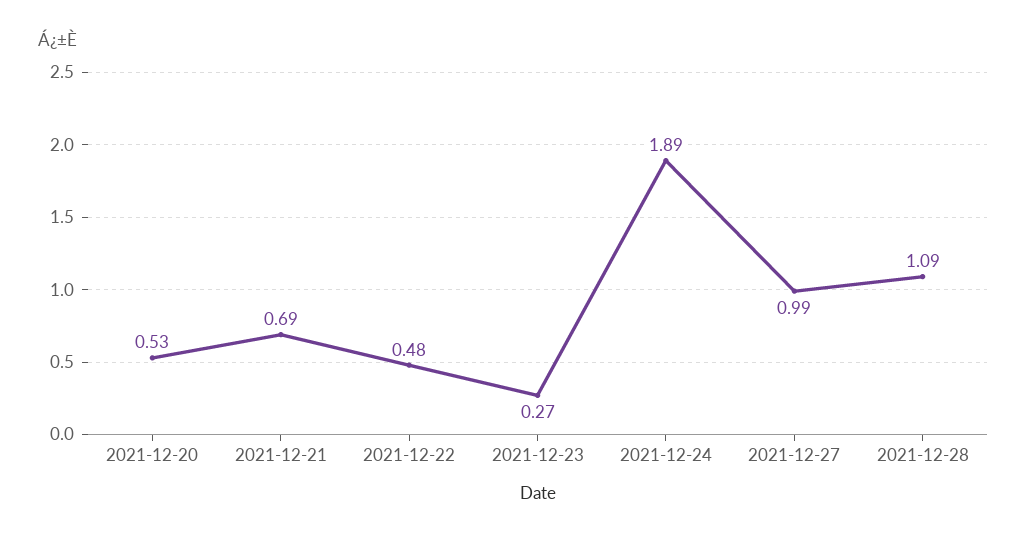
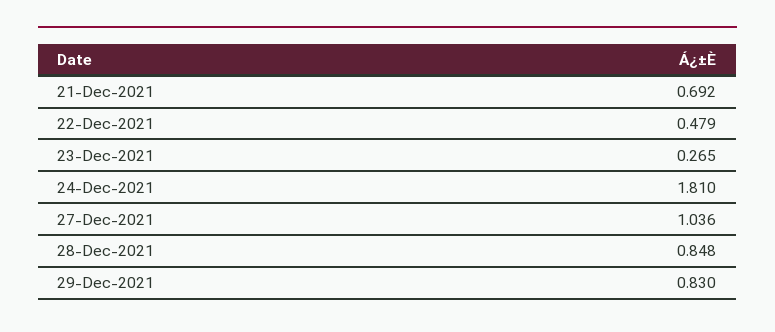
2021-12-20: 0.53 -> none
2021-12-24: 1.89 -> 1.81
2021-12-27: 0.99 -> 1.036
2021-12-28: 1.09 -> 0.848
29-Dec-2021: none -> 0.83

